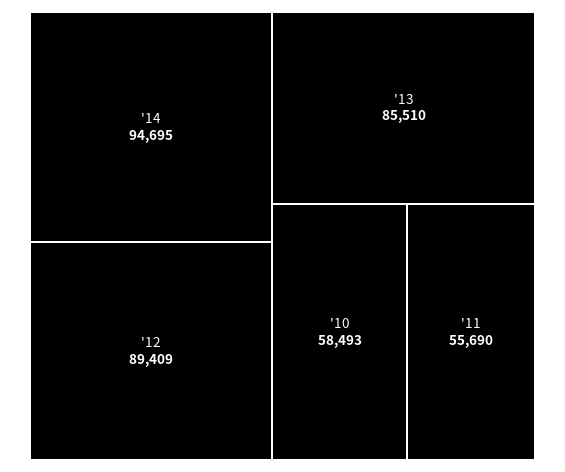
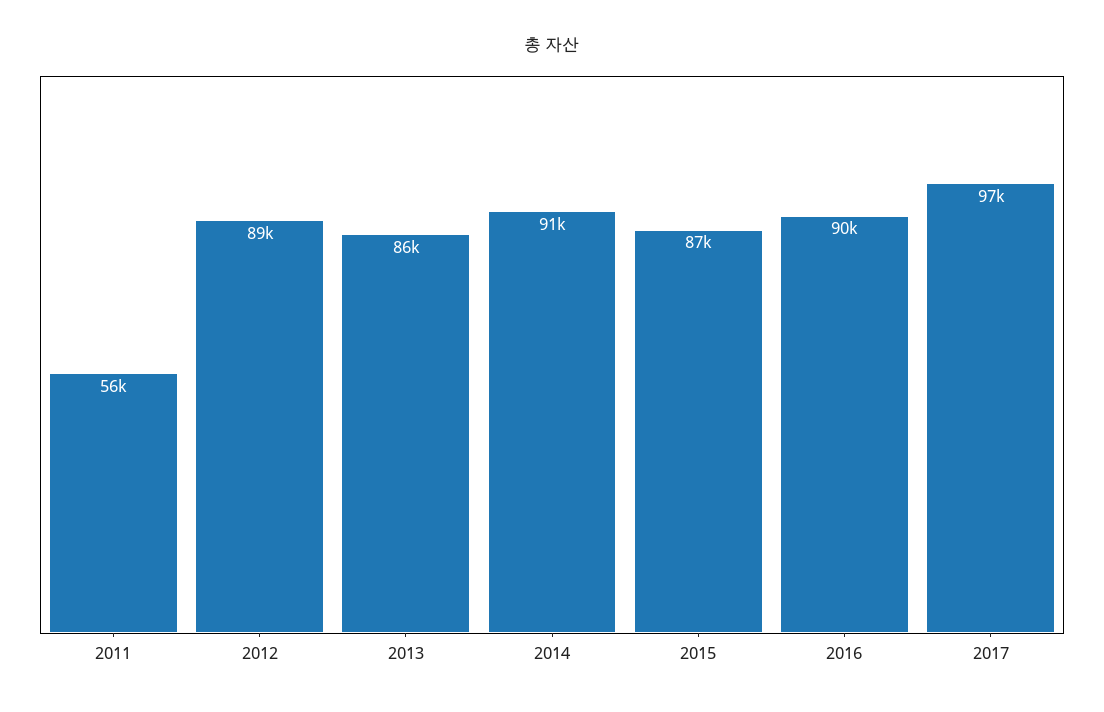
'14: 94695 -> 91000
'10: 58493 -> none
2015: none -> 87000
2016: none -> 90000
2017: none -> 97000

